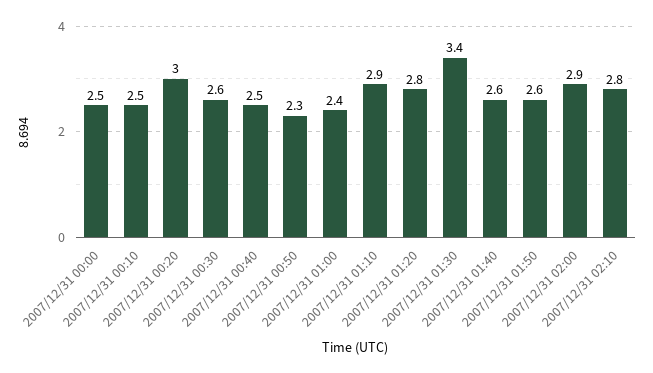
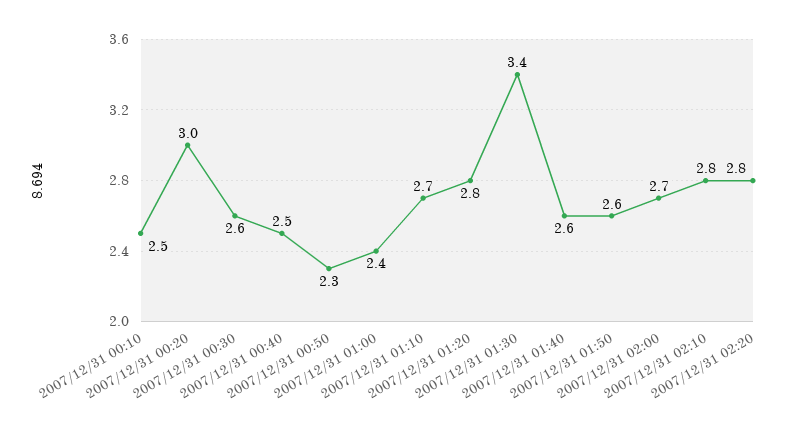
2007/12/31 00:00: 2.5 -> none
2007/12/31 01:10: 2.9 -> 2.7
2007/12/31 02:00: 2.9 -> 2.7
2007/12/31 02:20: none -> 2.8

